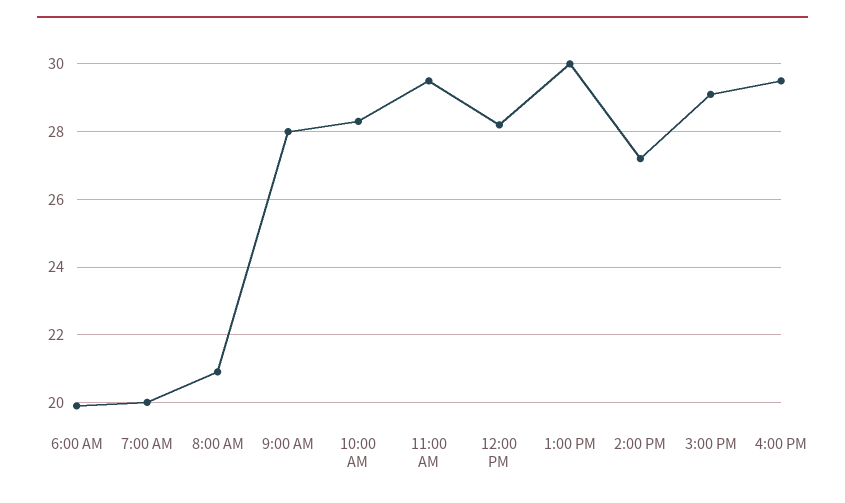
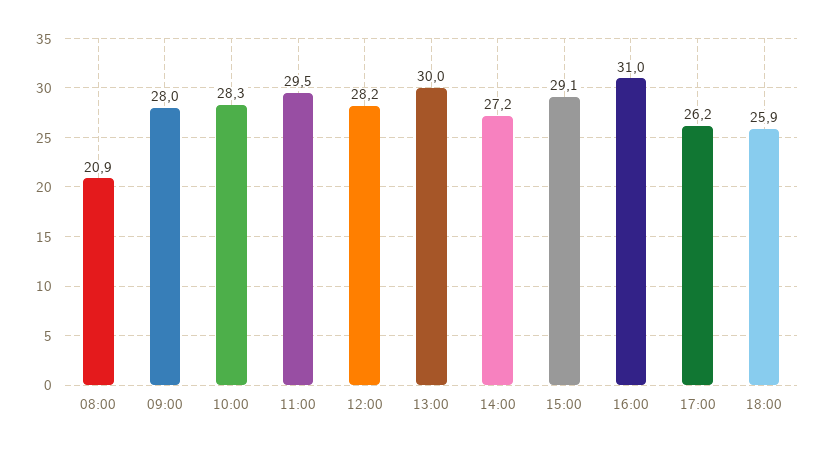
6:00 AM: 20 -> none
7:00 AM: 20 -> none
4:00 PM: 29.5 -> 31
17:00: none -> 26.2
18:00: none -> 25.9

